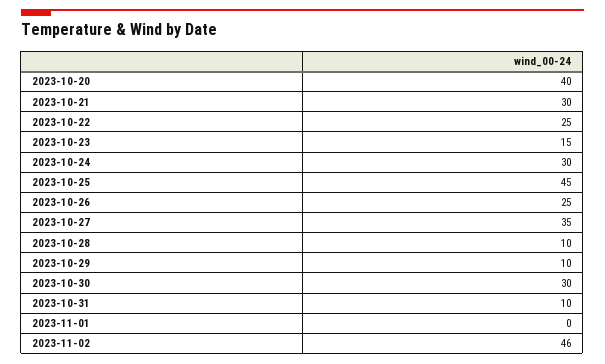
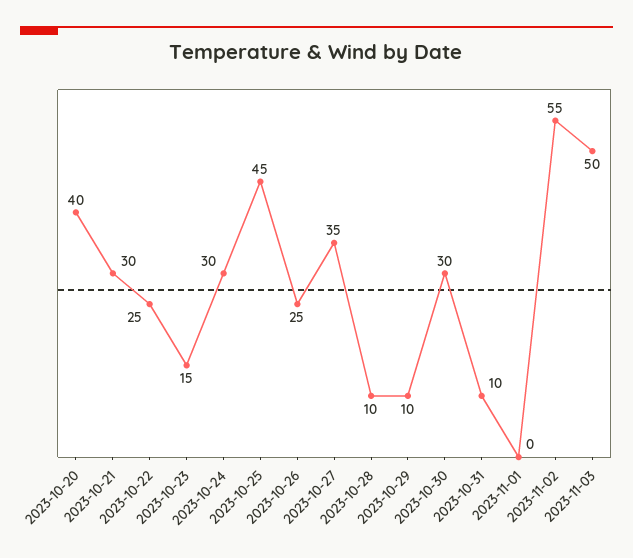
2023-11-02: 46 -> 55
2023-11-03: none -> 50

